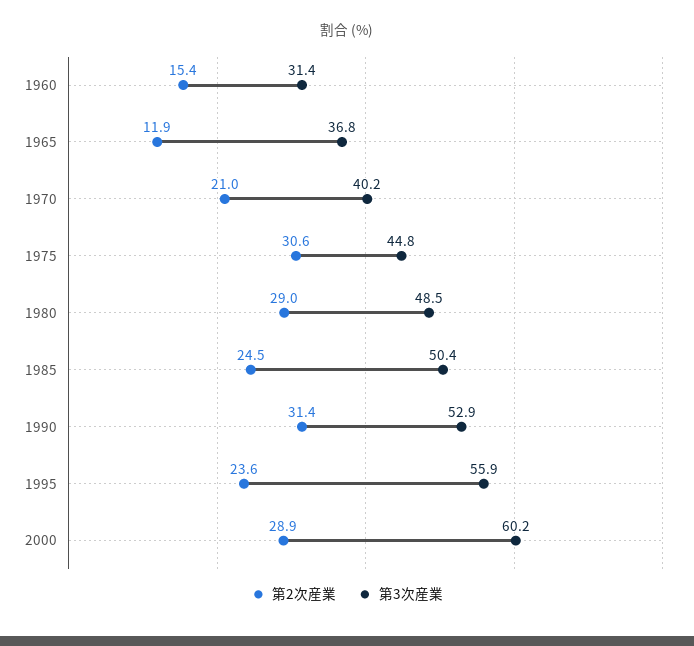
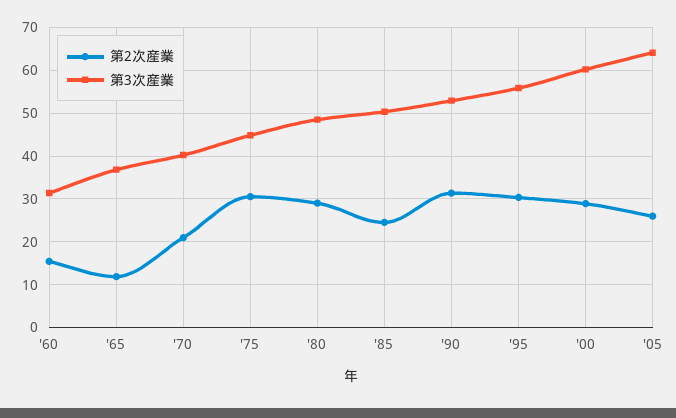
第2次産業, 1995: 23.6 -> 30
第2次産業, '05: none -> 26
第3次産業, '05: none -> 64

